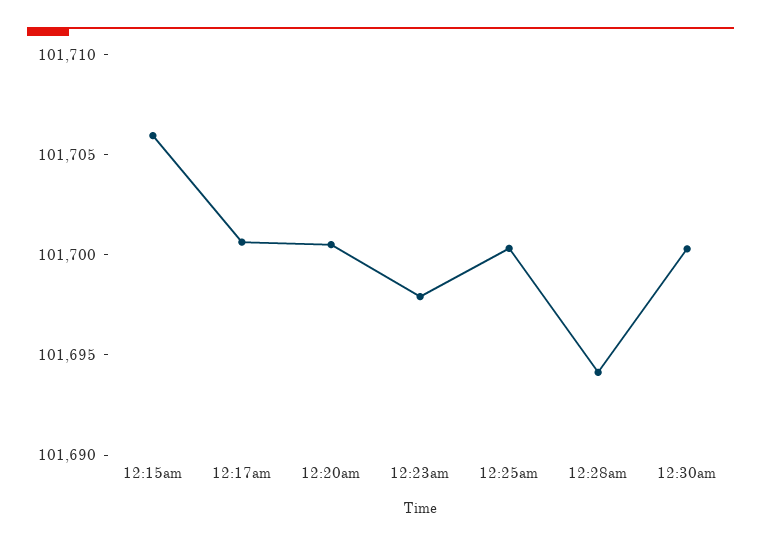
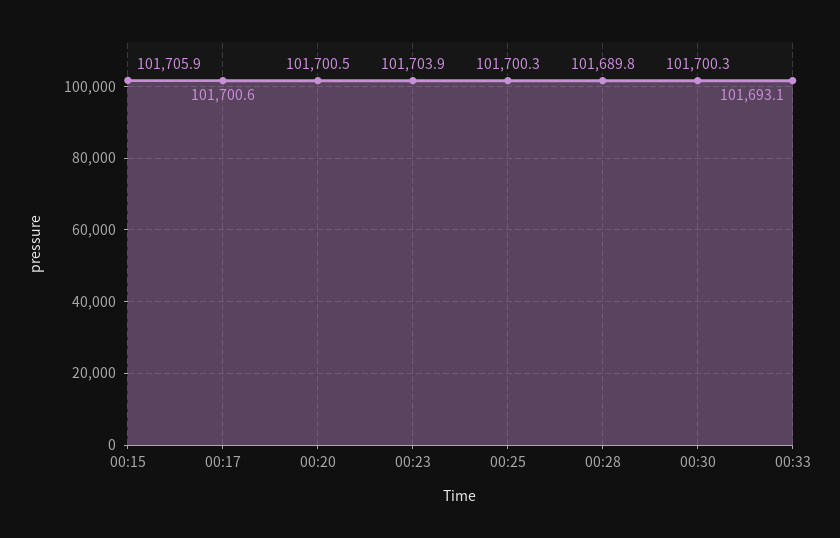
12:23am: 101698 -> 101703.9
12:28am: 101694 -> 101689.8
00:33: none -> 101693.1

